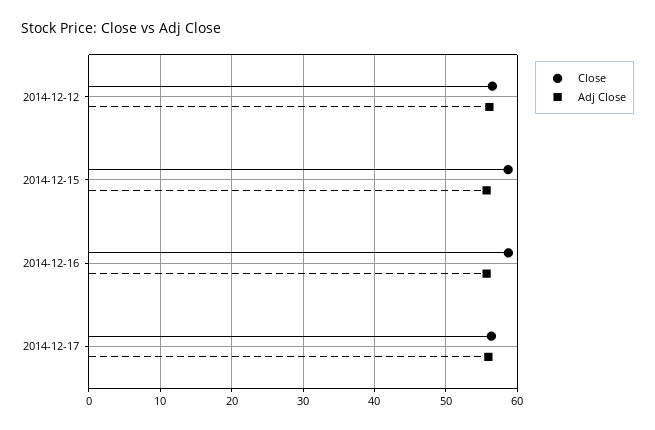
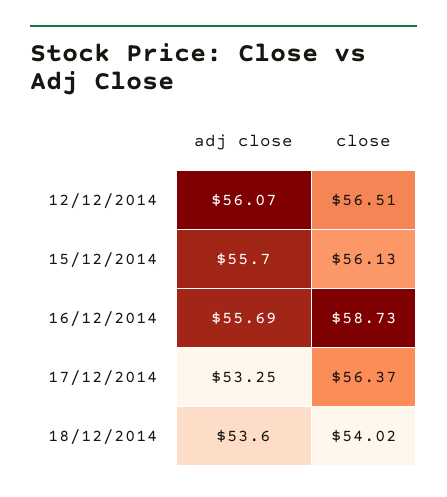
Close, 2014-12-15: 59 -> 56.13
Adj Close, 2014-12-17: 56 -> 53.25
Adj Close, 18/12/2014: none -> 53.6
Close, 18/12/2014: none -> 54.02

